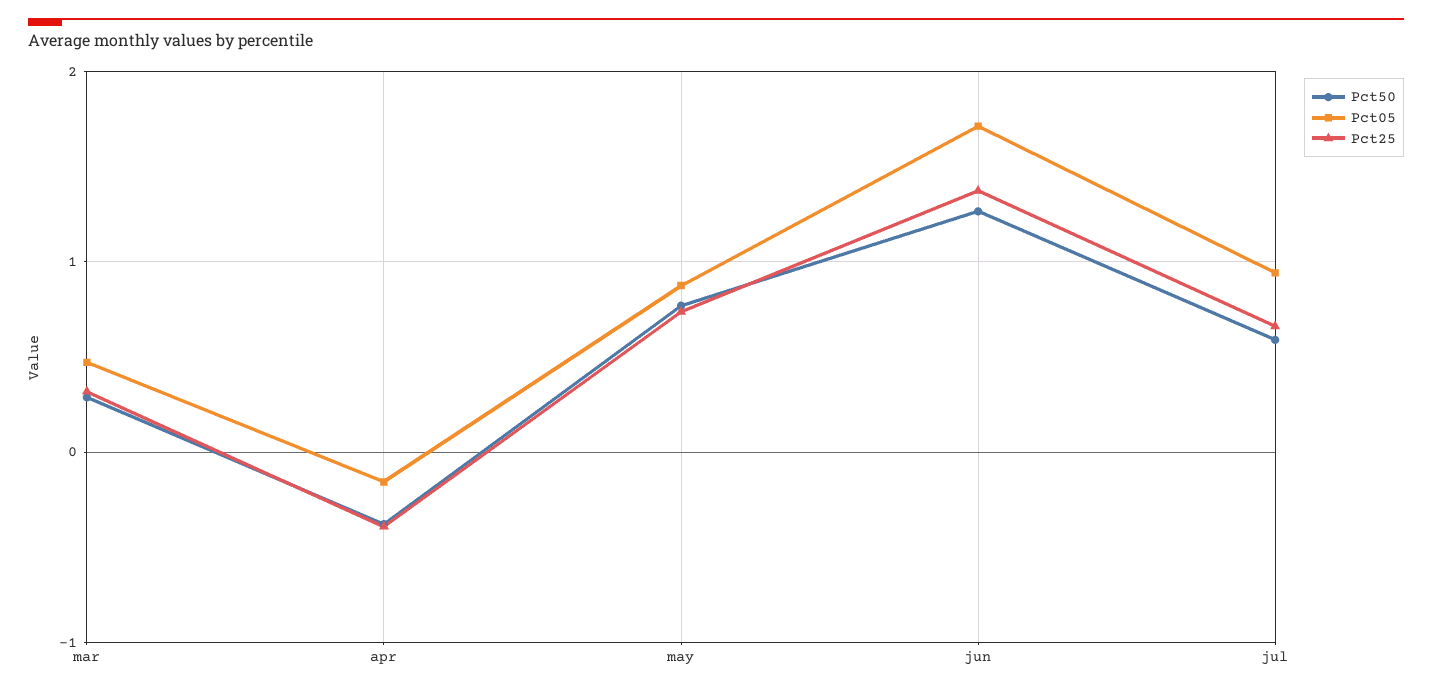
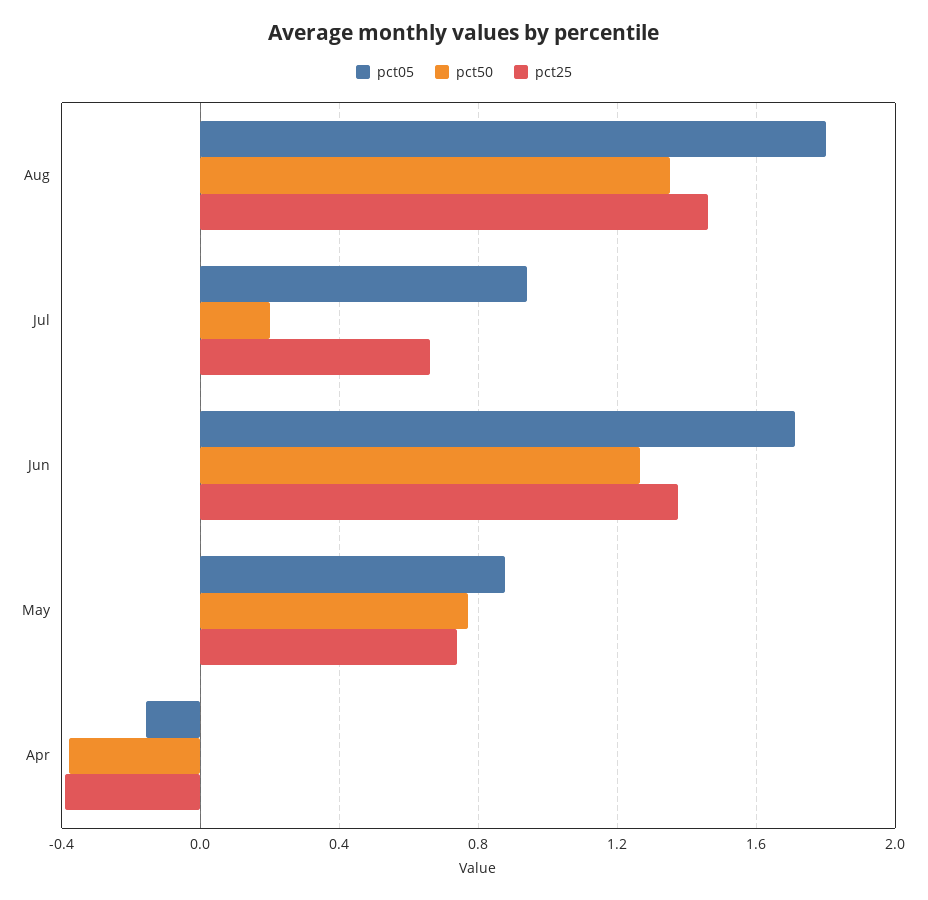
Pct50, mar: 0.3 -> none
Pct05, mar: 0.5 -> none
Pct25, mar: 0.3 -> none
Pct50, jul: 0.6 -> 0.2
Pct05, Aug: none -> 1.8
Pct50, Aug: none -> 1.35
Pct25, Aug: none -> 1.45

